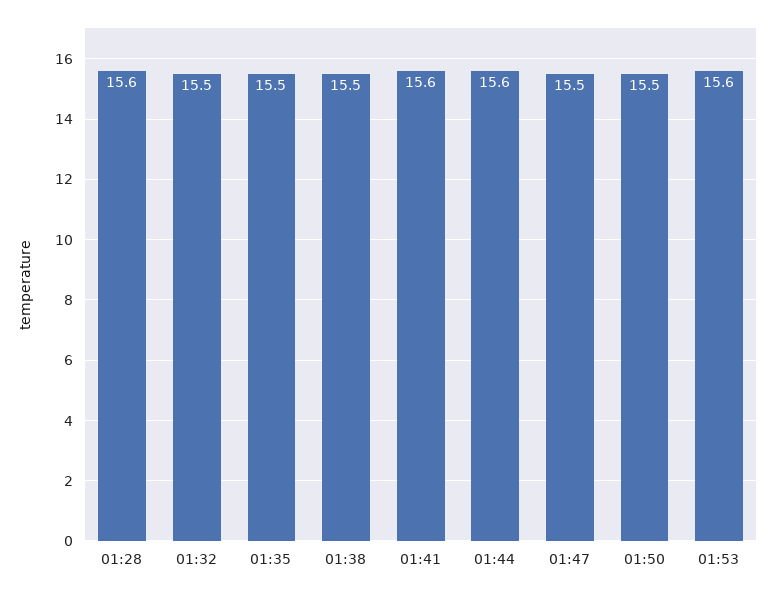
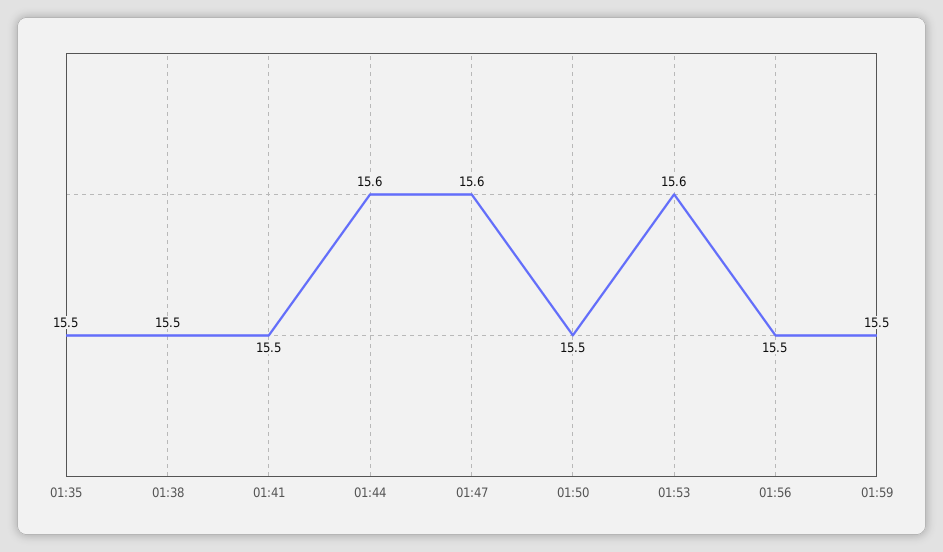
01:28: 15.6 -> none
01:32: 15.5 -> none
01:41: 15.6 -> 15.5
01:47: 15.5 -> 15.6
01:56: none -> 15.5
01:59: none -> 15.5

